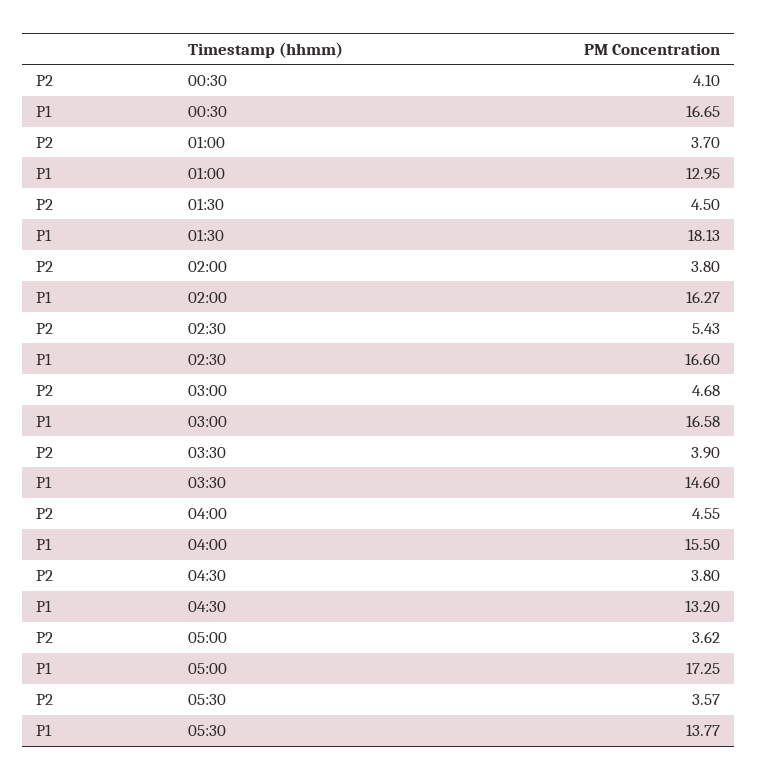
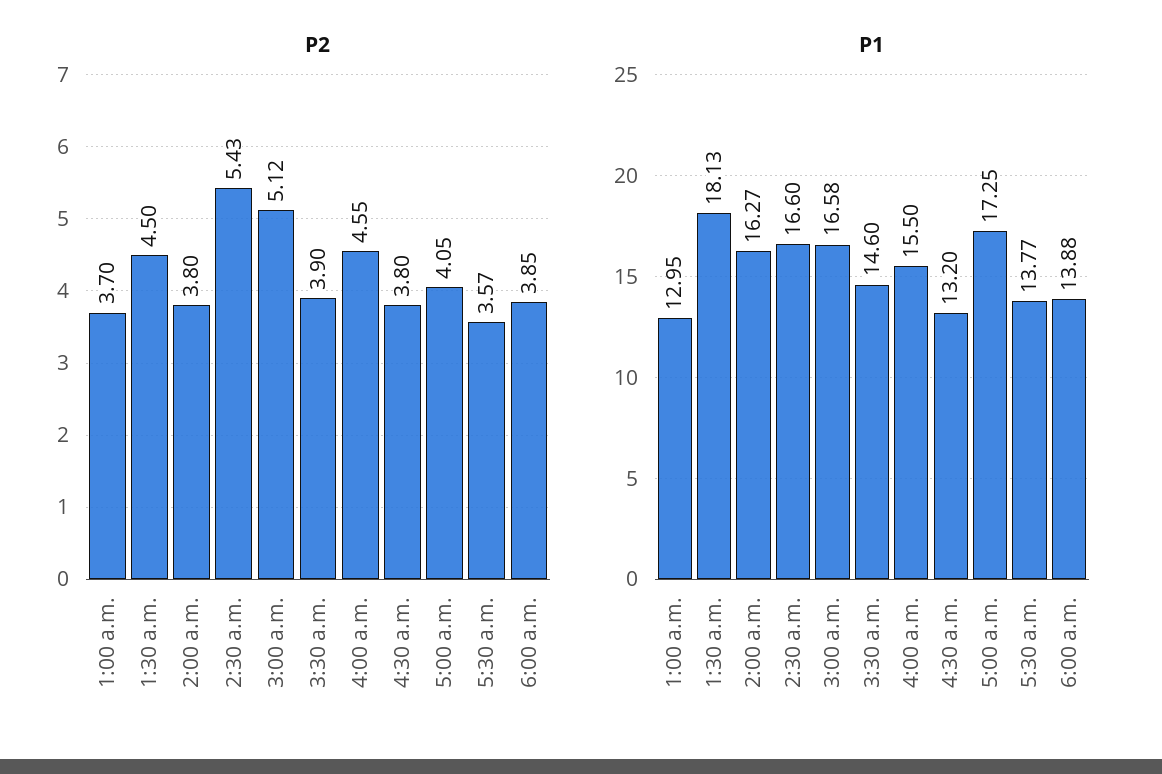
P2, 00:30: 4.1 -> none
P1, 00:30: 16.65 -> none
P2, 03:00: 4.68 -> 5.12
P2, 05:00: 3.62 -> 4.05
P2, 6:00 a.m.: none -> 3.85
P1, 6:00 a.m.: none -> 13.88

